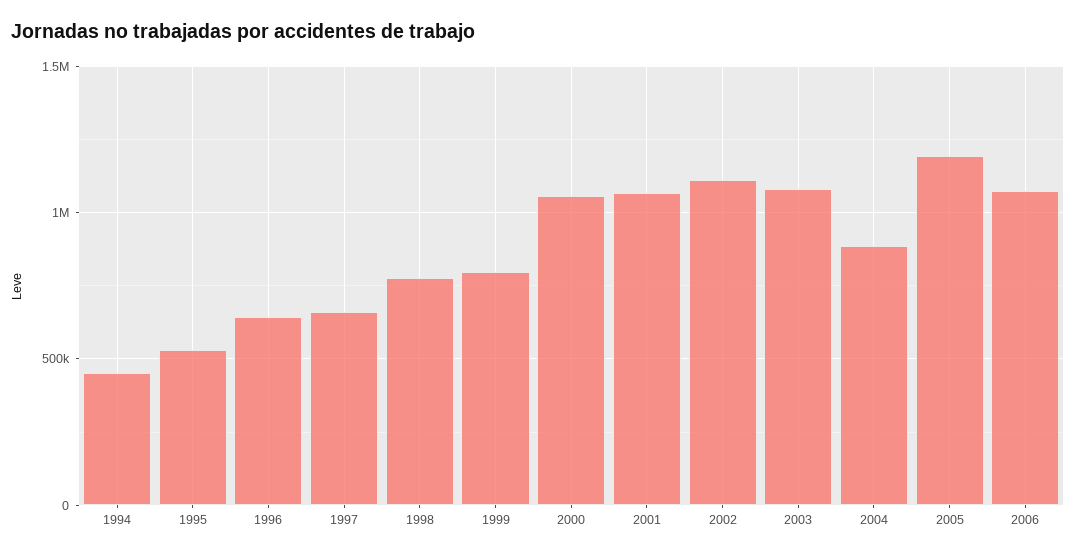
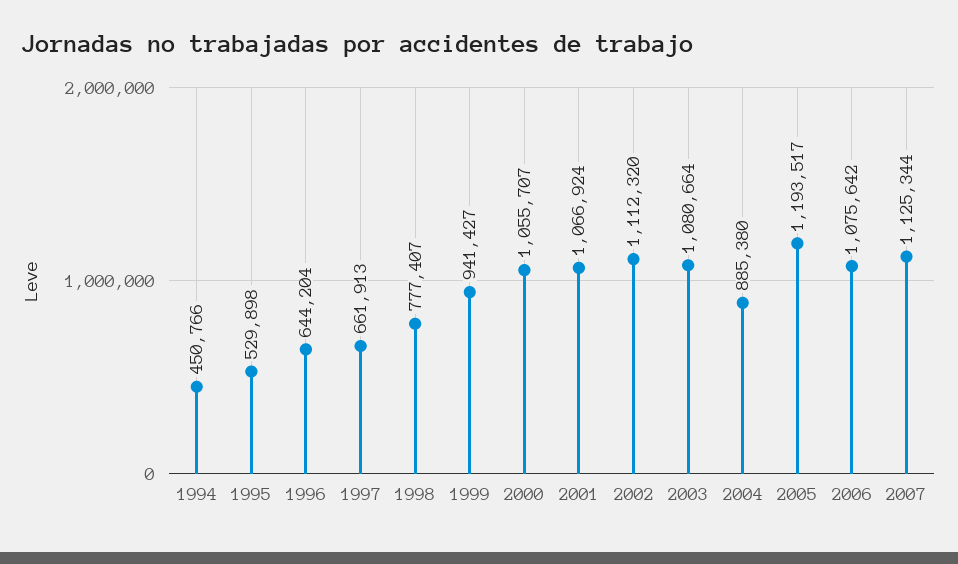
1999: 800000 -> 941427
2007: none -> 1125344

